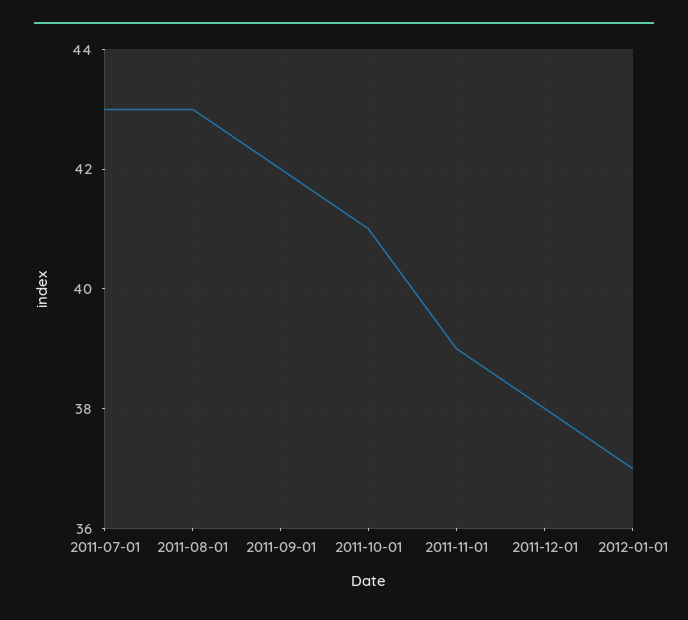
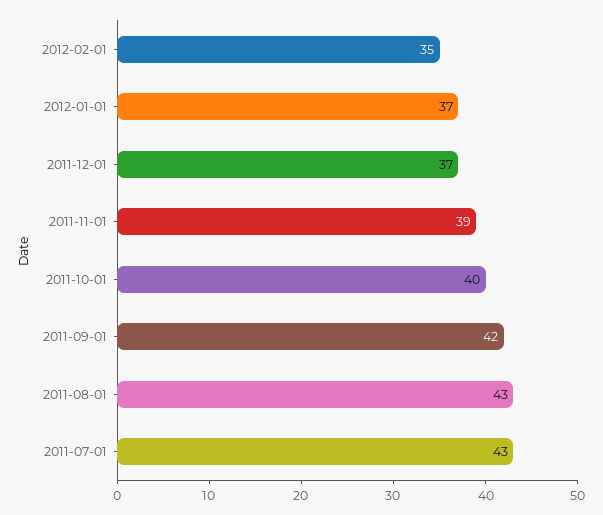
2011-10-01: 41 -> 40
2011-12-01: 38 -> 37
2012-02-01: none -> 35

